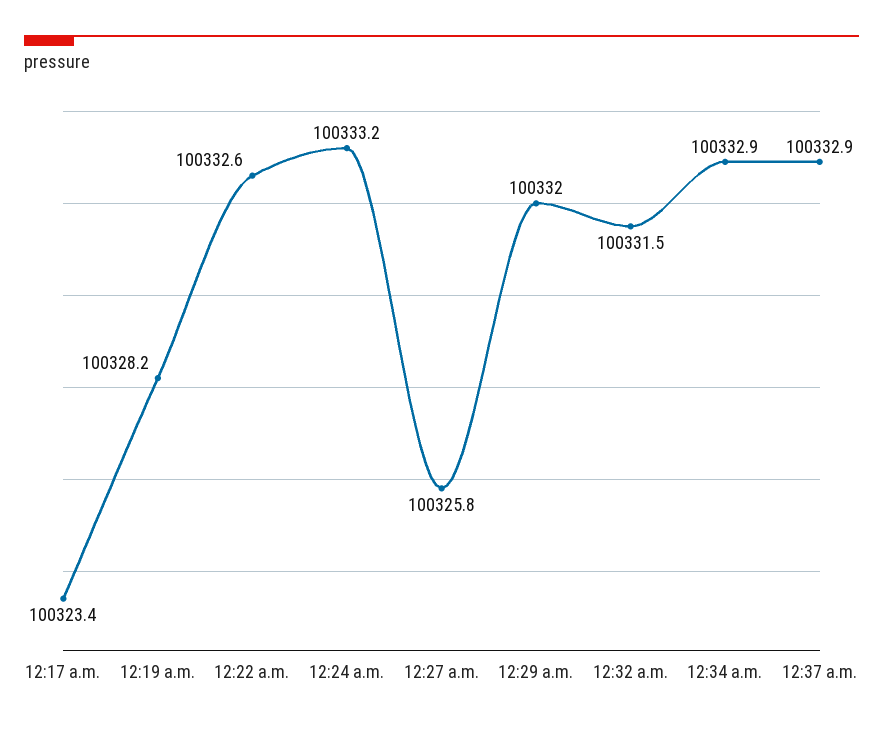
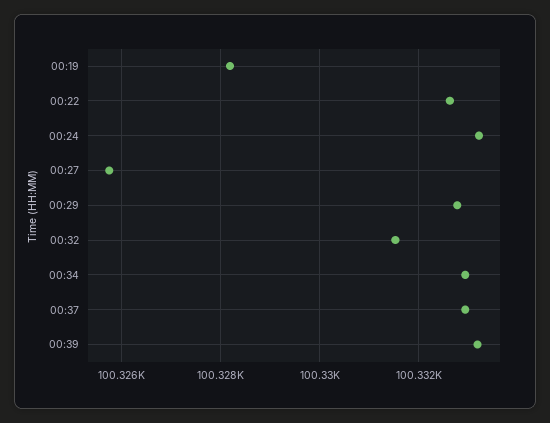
12:17 a.m.: 100323.4 -> none
12:29 a.m.: 100332 -> 100332.8
00:39: none -> 100333.2

